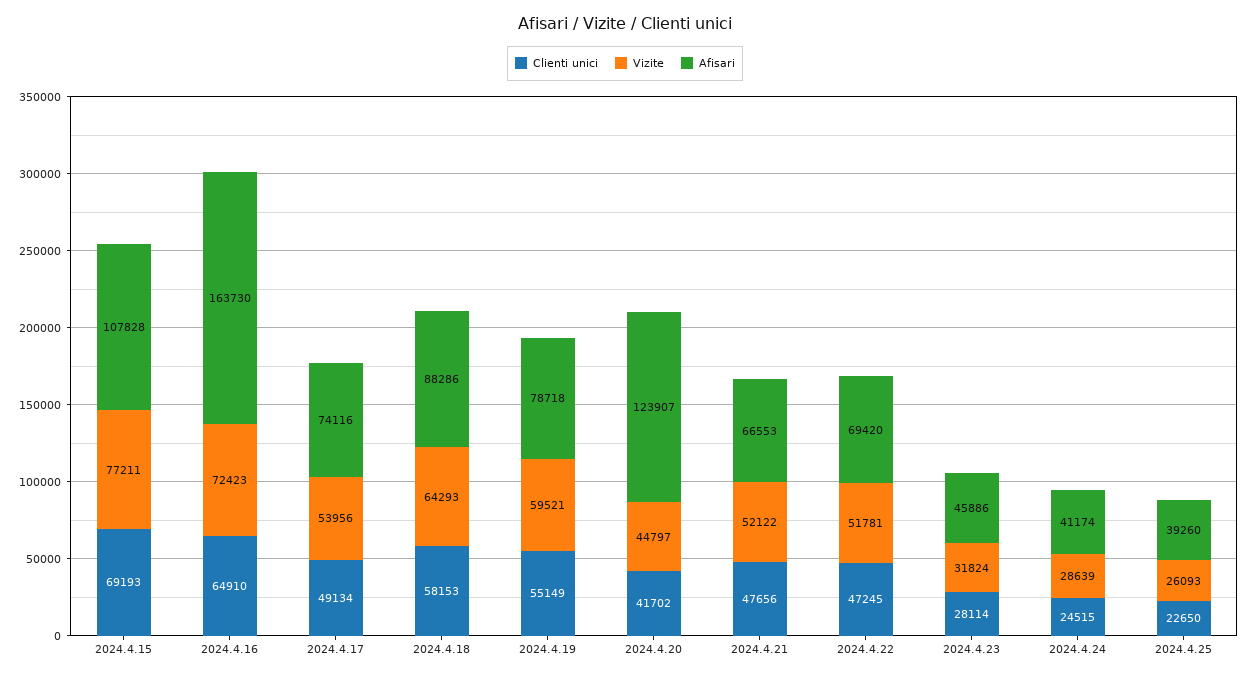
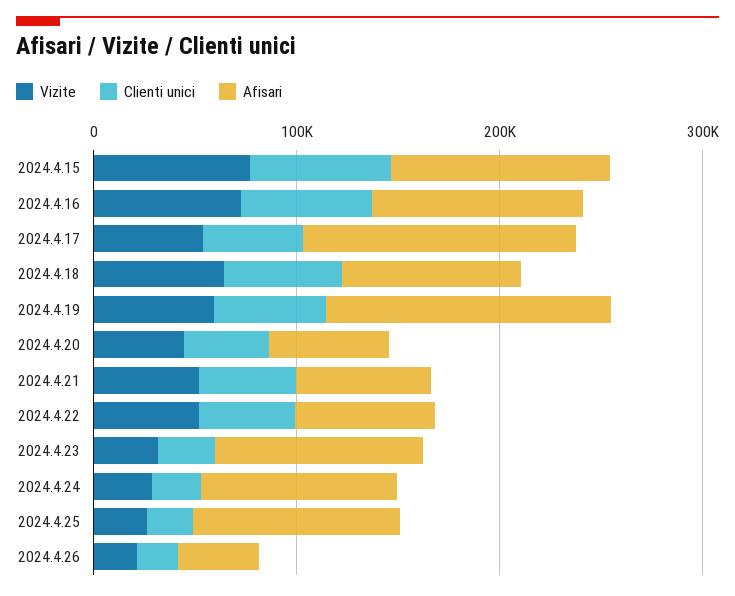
Afisari, 2024.4.16: 163730 -> 100000
Afisari, 2024.4.17: 74116 -> 140000
Afisari, 2024.4.19: 78718 -> 140000
Afisari, 2024.4.20: 123907 -> 60000
Afisari, 2024.4.23: 45886 -> 100000
Afisari, 2024.4.24: 41174 -> 100000
Afisari, 2024.4.25: 39260 -> 100000
Vizite, 2024.4.26: none -> 20000
Clienti unici, 2024.4.26: none -> 20000
Afisari, 2024.4.26: none -> 40000

